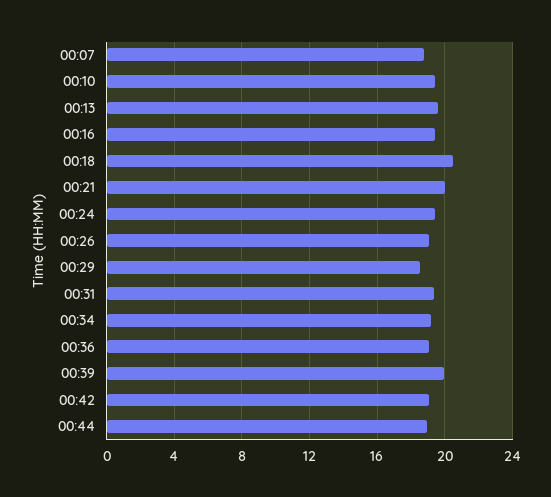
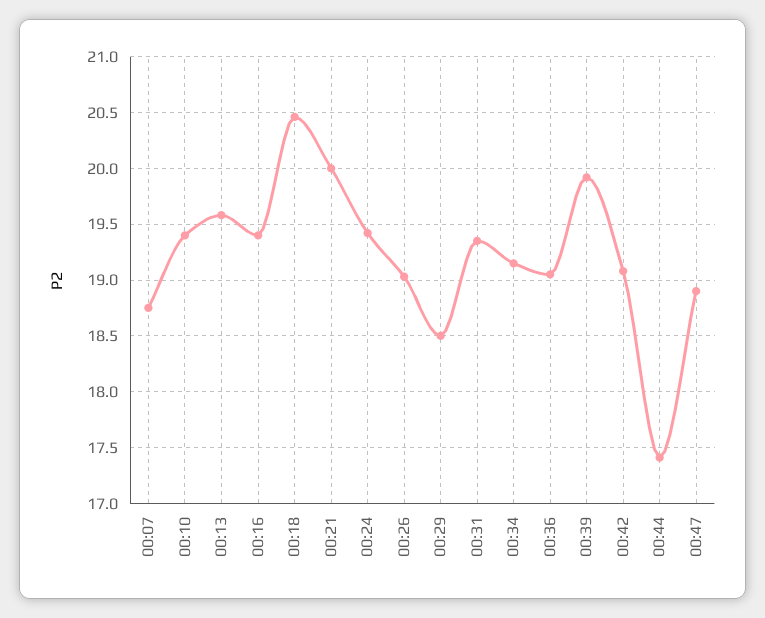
00:44: 19 -> 17.4
00:47: none -> 18.9

